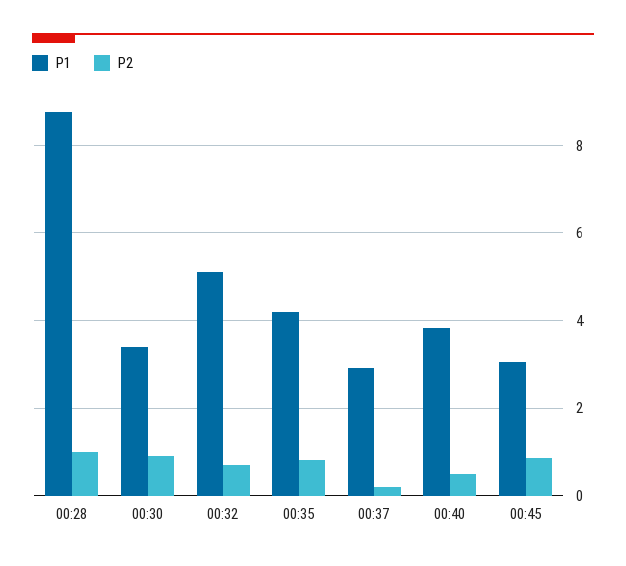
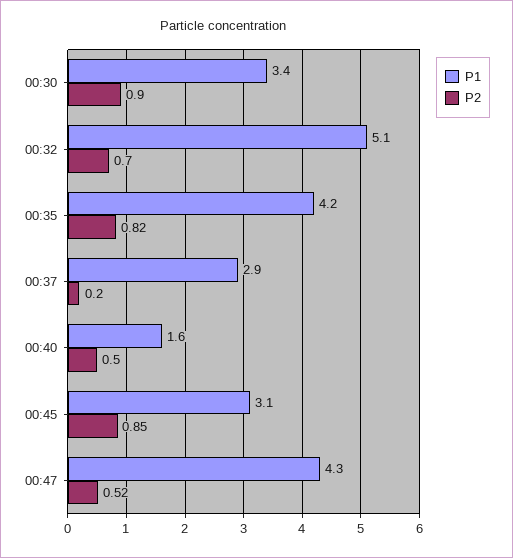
P1, 00:28: 8.8 -> none
P2, 00:28: 1 -> none
P1, 00:40: 3.8 -> 1.6
P1, 00:47: none -> 4.3
P2, 00:47: none -> 0.52

